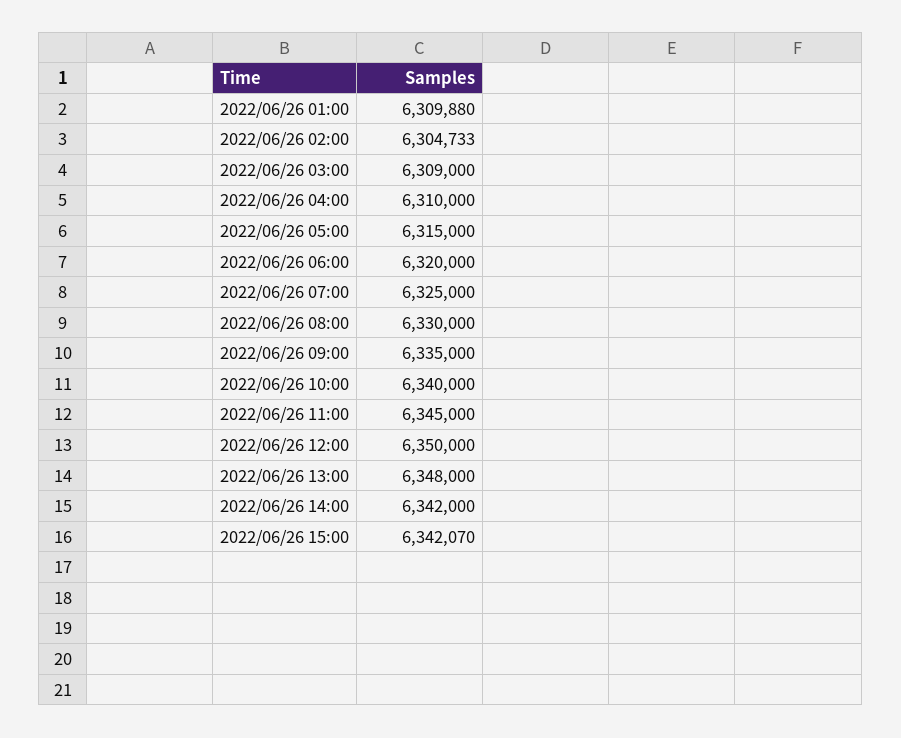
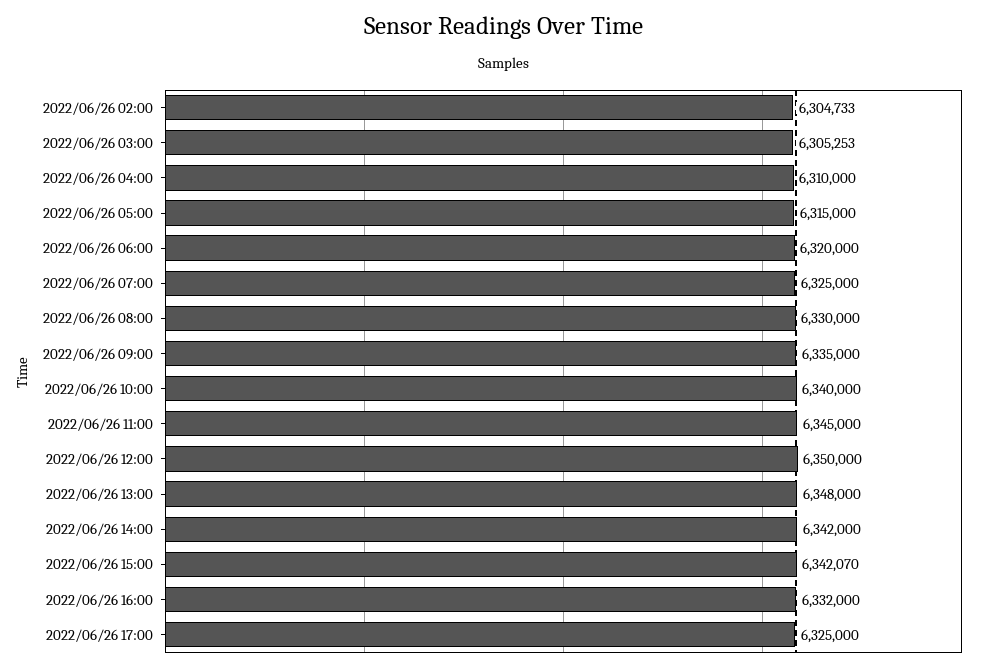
2022/06/26 01:00: 6309880 -> none
2022/06/26 03:00: 6309000 -> 6305253
2022/06/26 16:00: none -> 6332000
2022/06/26 17:00: none -> 6325000

